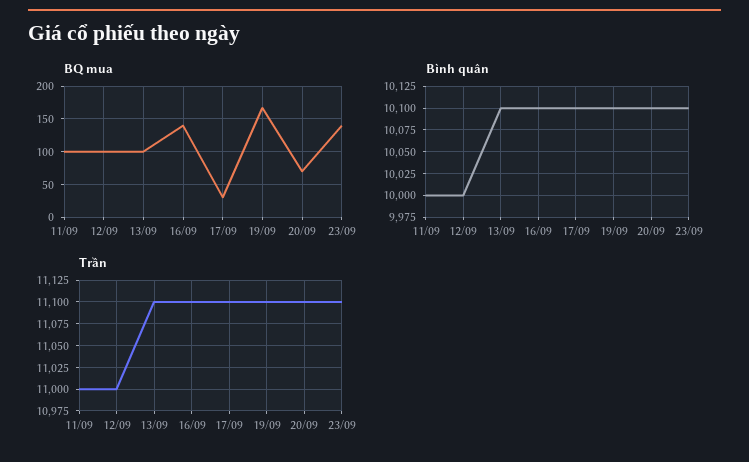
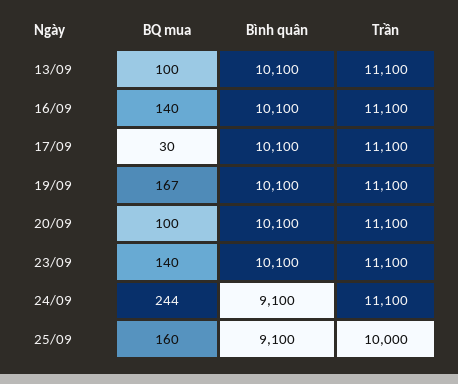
BQ mua, 11/09: 100 -> none
BQ mua, 12/09: 100 -> none
BQ mua, 20/09: 70 -> 100
Bình quân, 11/09: 10000 -> none
Bình quân, 12/09: 10000 -> none
Trần, 11/09: 11000 -> none
Trần, 12/09: 11000 -> none
BQ mua, 24/09: none -> 244
Bình quân, 24/09: none -> 9100
Trần, 24/09: none -> 11100
BQ mua, 25/09: none -> 160
Bình quân, 25/09: none -> 9100
Trần, 25/09: none -> 10000

